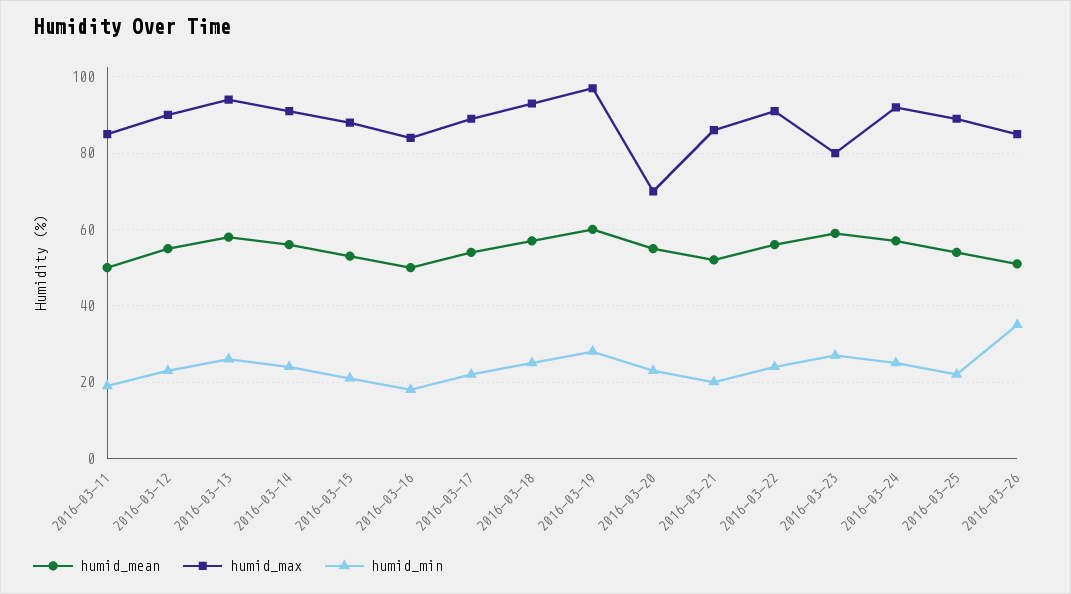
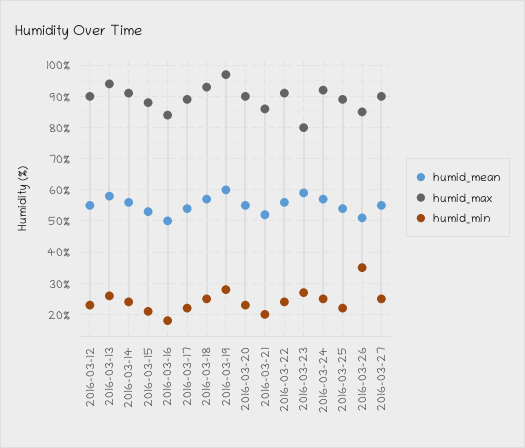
humid_mean, 2016-03-11: 50 -> none
humid_max, 2016-03-11: 85 -> none
humid_min, 2016-03-11: 20 -> none
humid_max, 2016-03-20: 70 -> 90
humid_mean, 2016-03-27: none -> 55
humid_max, 2016-03-27: none -> 90
humid_min, 2016-03-27: none -> 25

